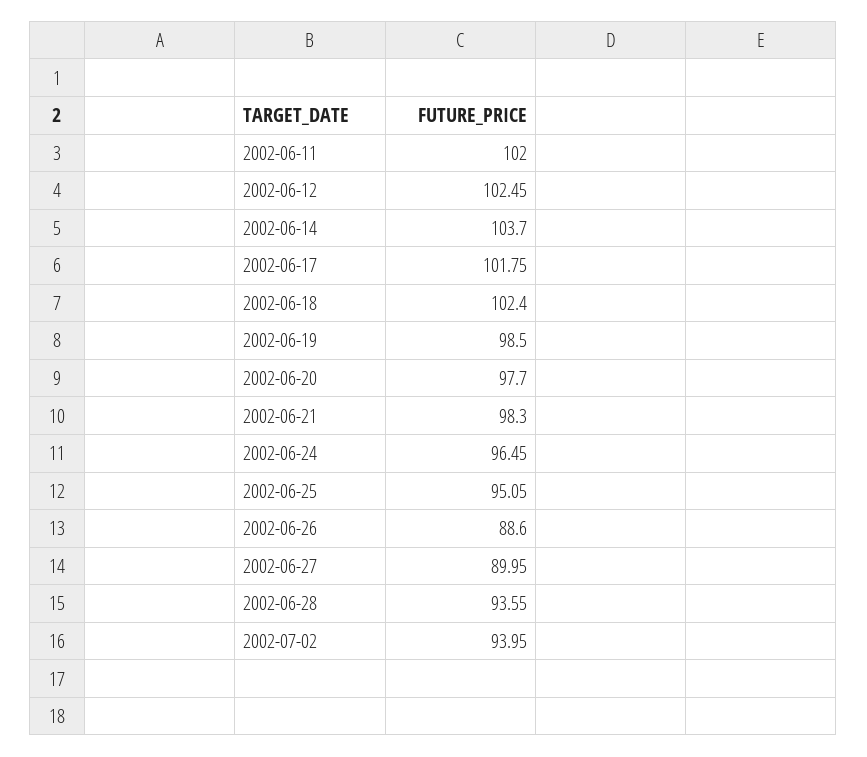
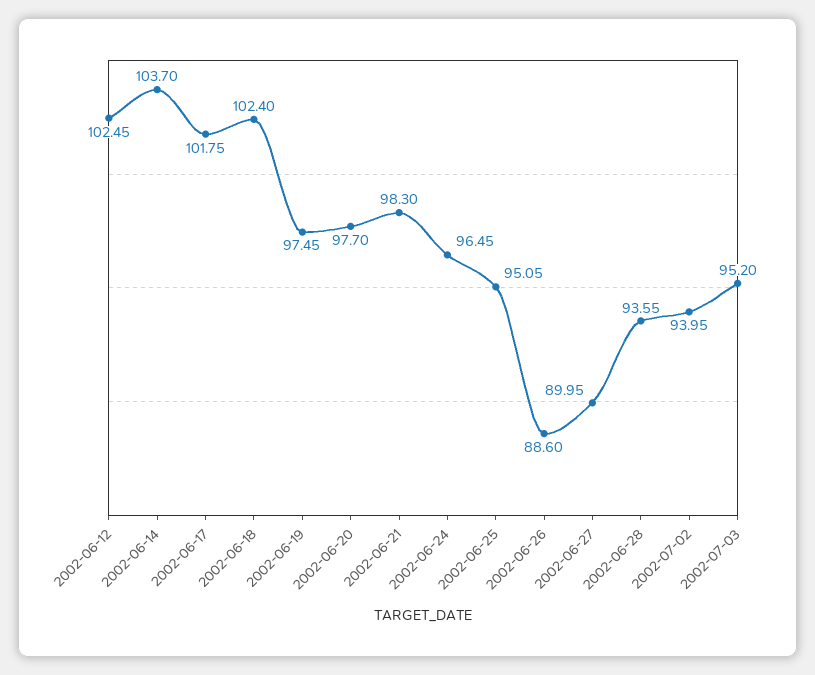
2002-06-11: 102 -> none
2002-06-19: 98.5 -> 97.45
2002-07-03: none -> 95.2

